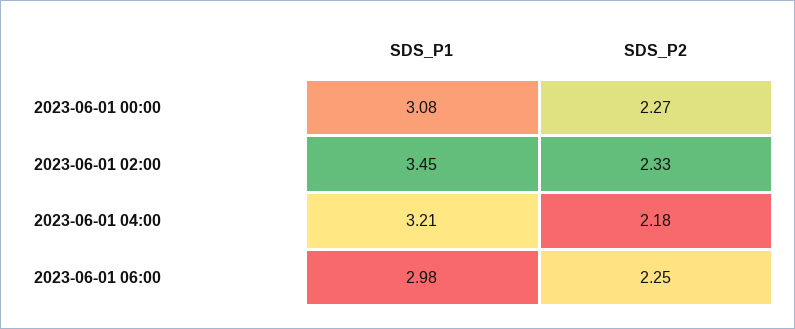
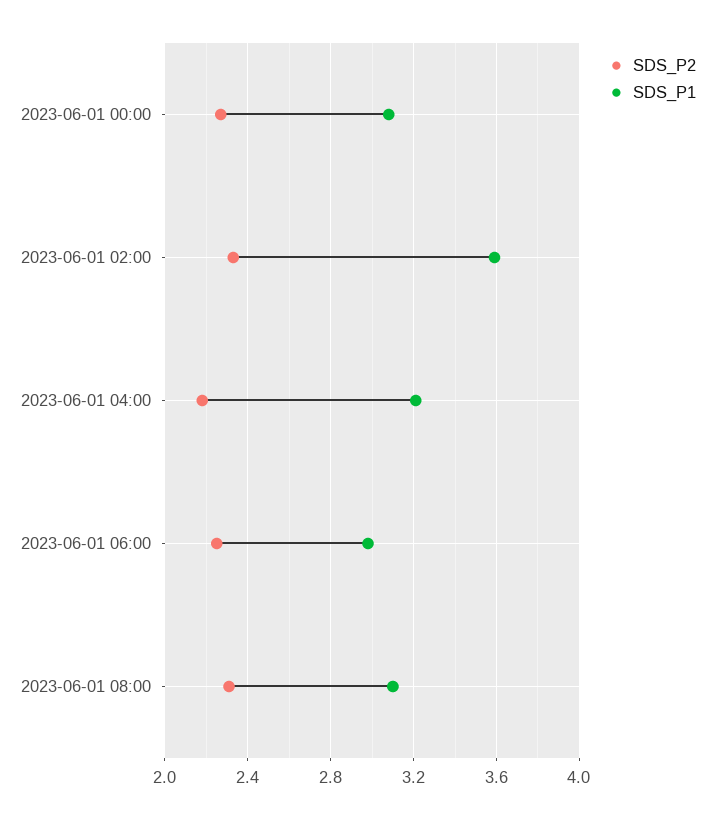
SDS_P1, 2023-06-01 02:00: 3.45 -> 3.6
SDS_P2, 2023-06-01 08:00: none -> 2.3
SDS_P1, 2023-06-01 08:00: none -> 3.1

